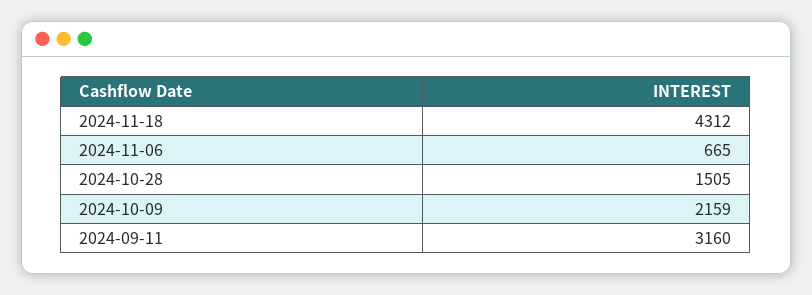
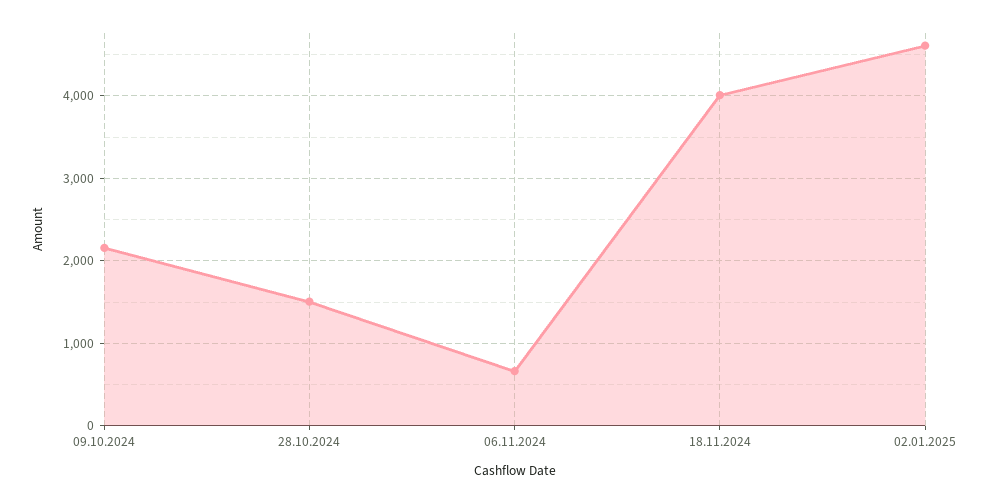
2024-11-18: 4312 -> 4000
2024-09-11: 3160 -> none
02.01.2025: none -> 4600

